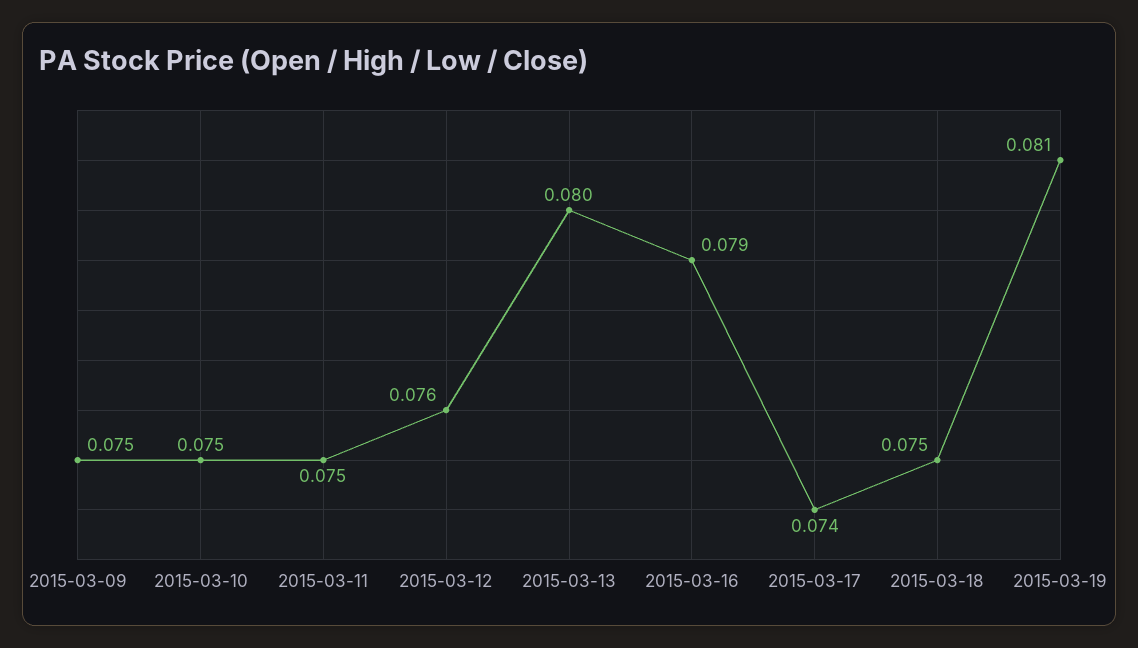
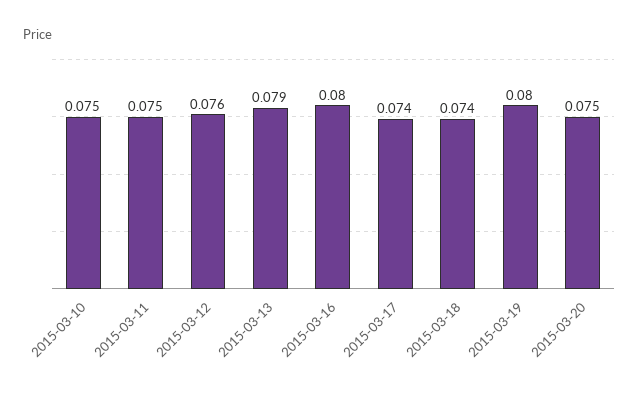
2015-03-09: 0.075 -> none
2015-03-13: 0.08 -> 0.079
2015-03-16: 0.079 -> 0.08
2015-03-18: 0.075 -> 0.074
2015-03-19: 0.081 -> 0.08
2015-03-20: none -> 0.075

